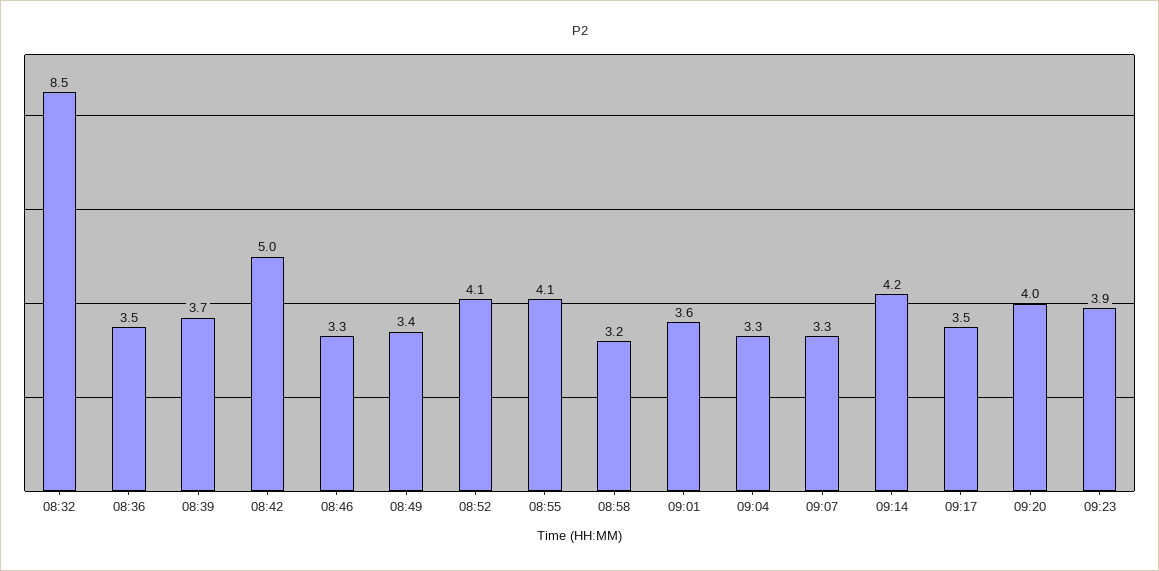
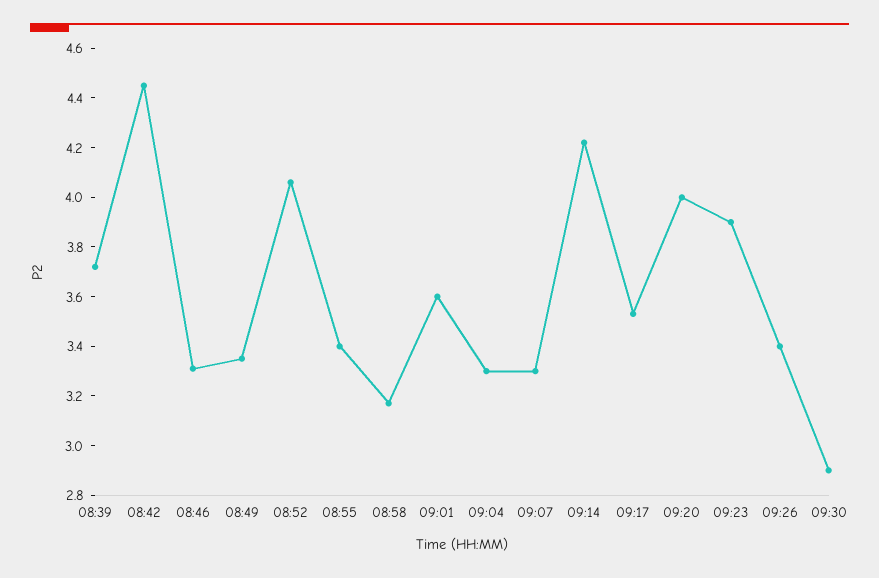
08:32: 8.5 -> none
08:36: 3.5 -> none
08:42: 5 -> 4.45
08:55: 4.1 -> 3.4
09:26: none -> 3.4
09:30: none -> 2.9

